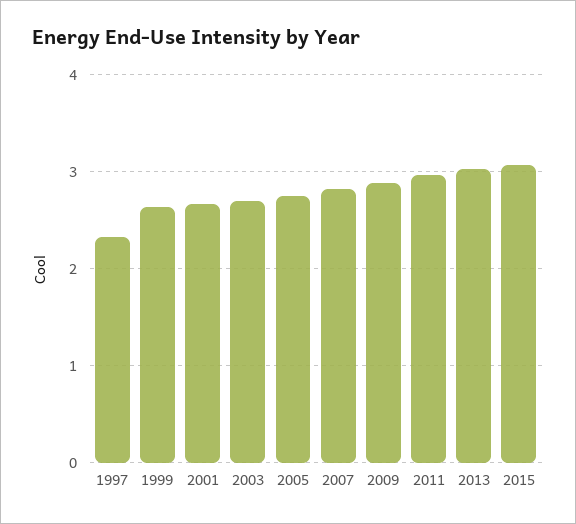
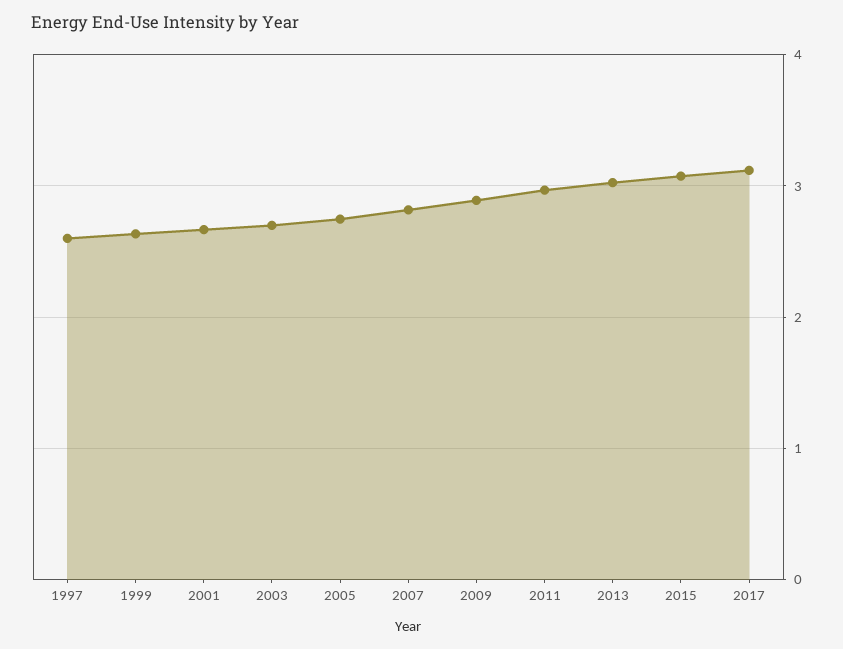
1997: 2.3 -> 2.6
2017: none -> 3.1

